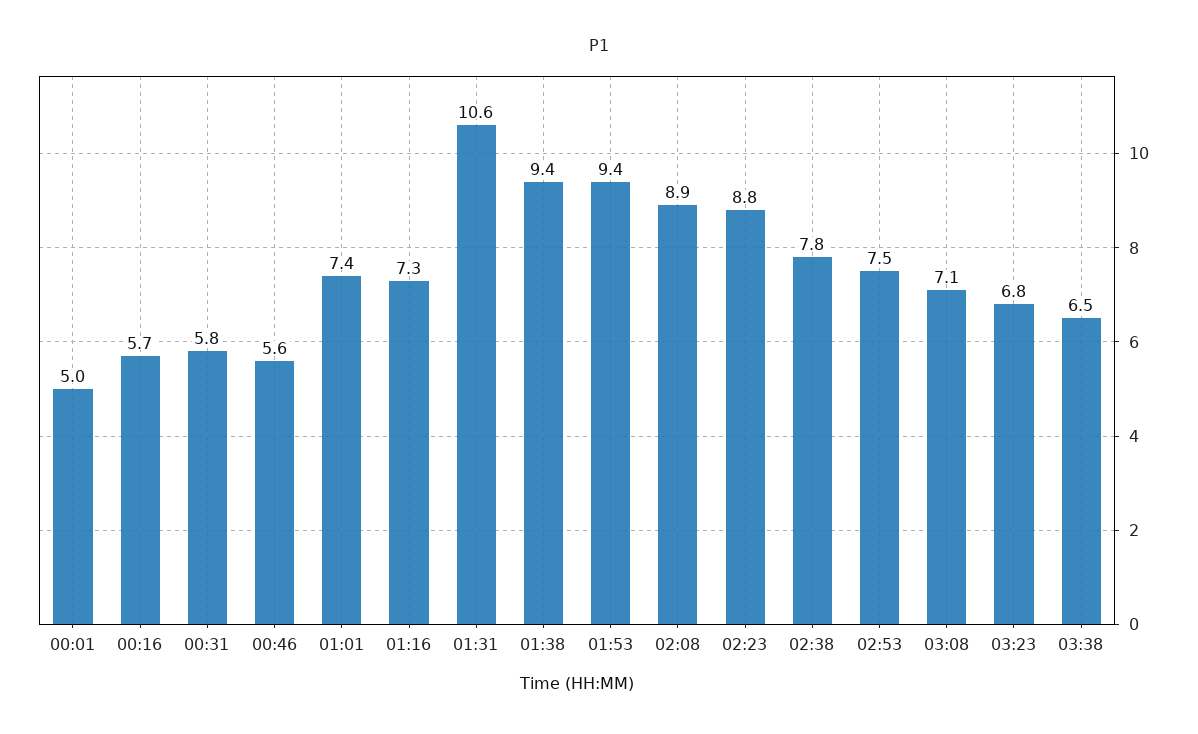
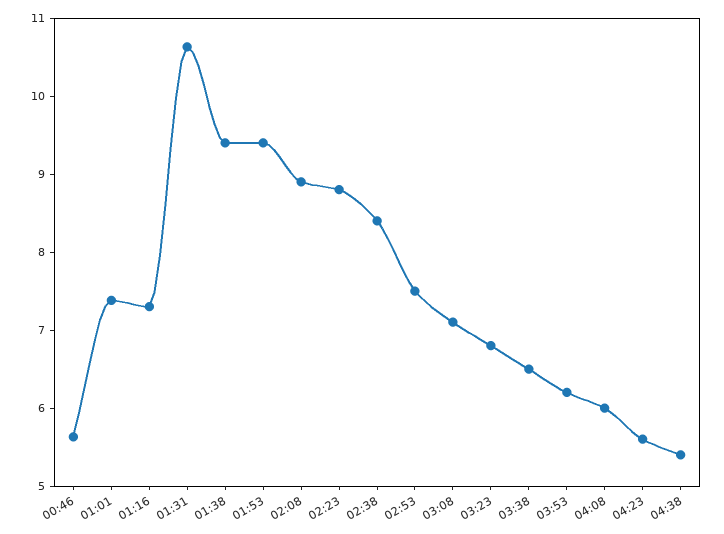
00:01: 5 -> none
00:16: 5.7 -> none
00:31: 5.8 -> none
02:38: 7.8 -> 8.4
03:53: none -> 6.2
04:08: none -> 6
04:23: none -> 5.6
04:38: none -> 5.4

